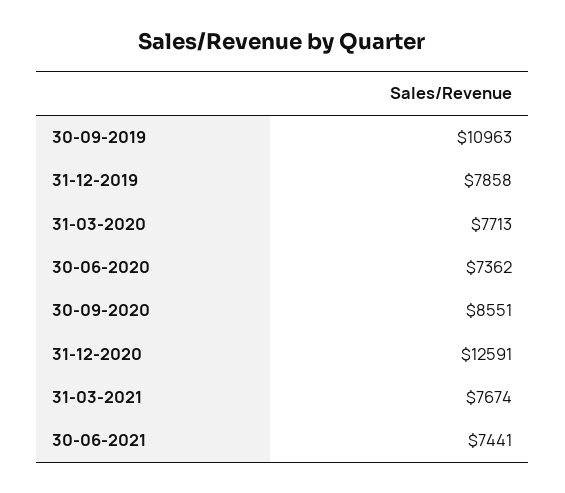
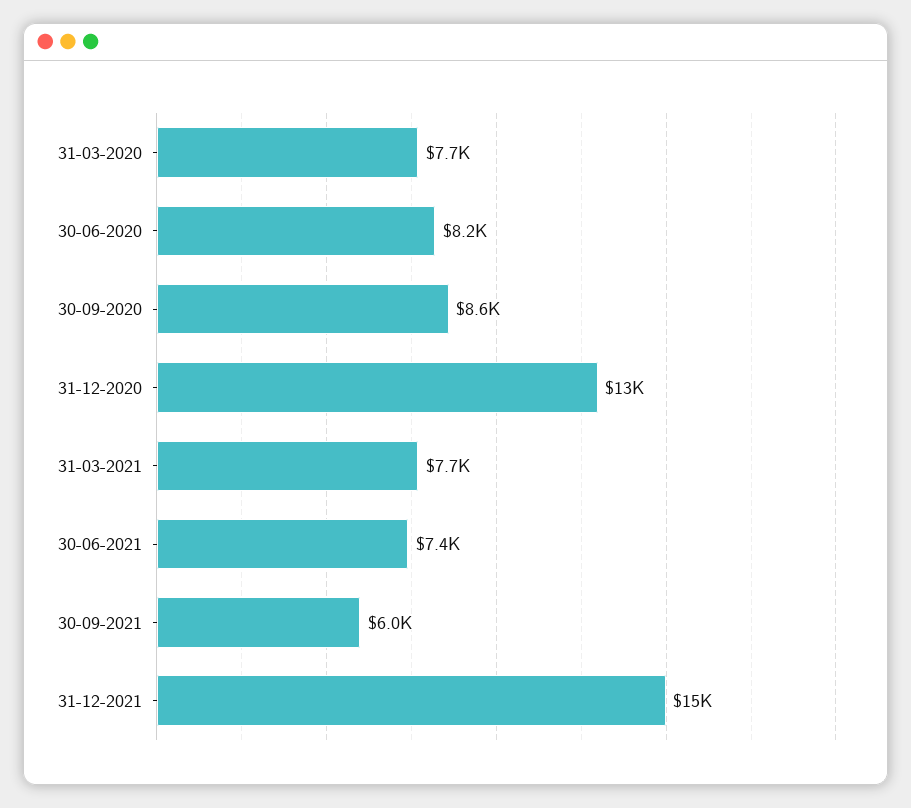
30-09-2019: 10963 -> none
31-12-2019: 7858 -> none
30-06-2020: 7362 -> 8200
30-09-2021: none -> 6000
31-12-2021: none -> 15000

